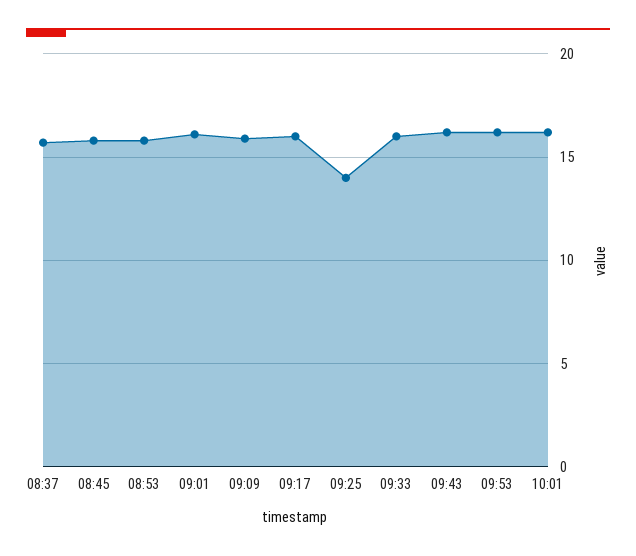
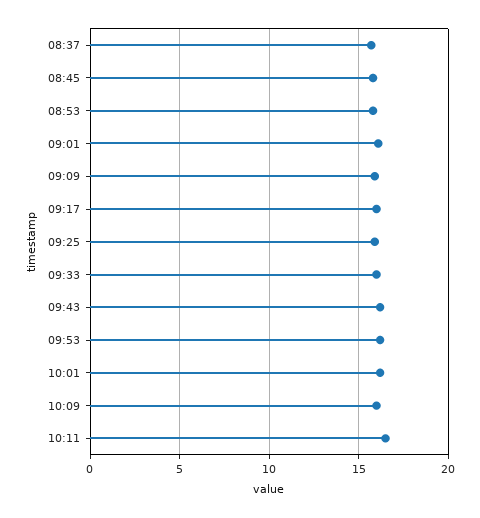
09:25: 14 -> 16
10:09: none -> 16
10:11: none -> 16.5

